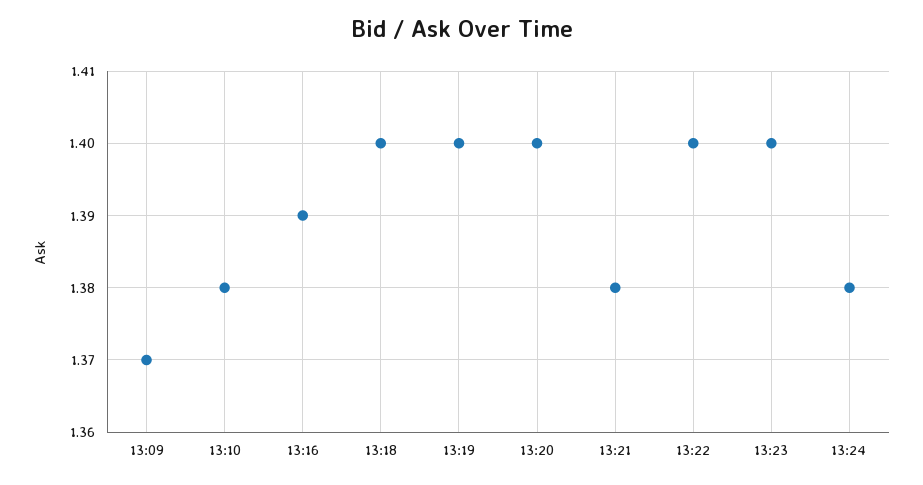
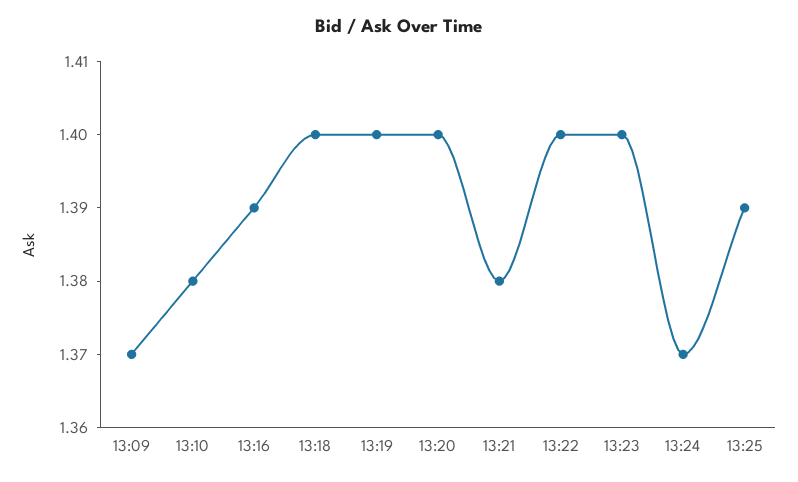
13:24: 1.38 -> 1.37
13:25: none -> 1.39

